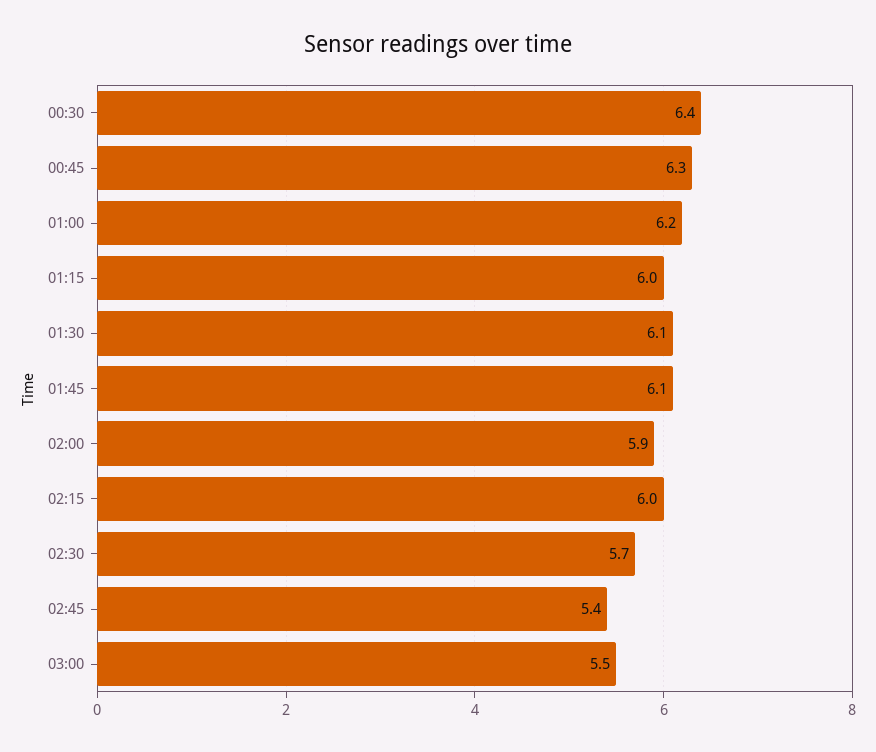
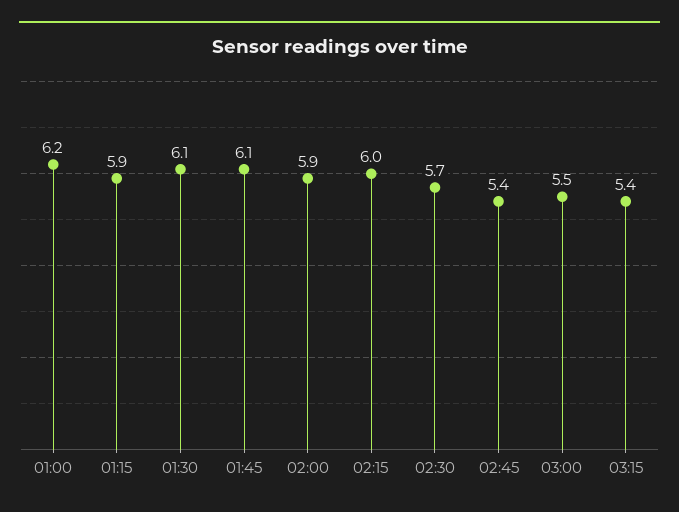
00:30: 6.4 -> none
00:45: 6.3 -> none
01:15: 6 -> 5.9
03:15: none -> 5.4

